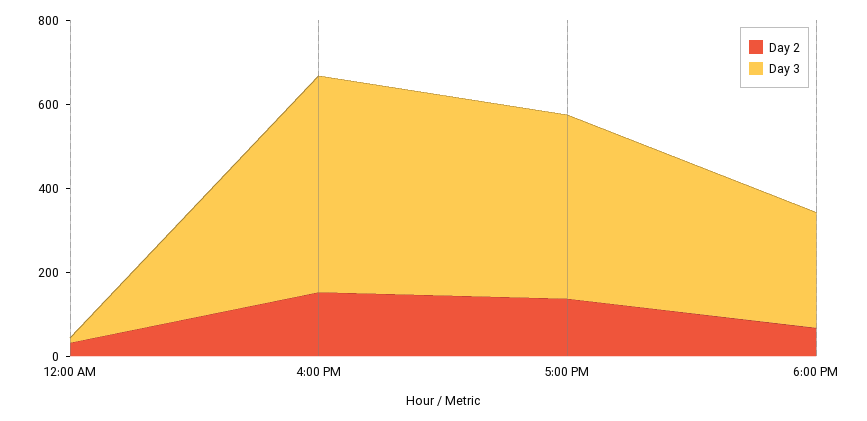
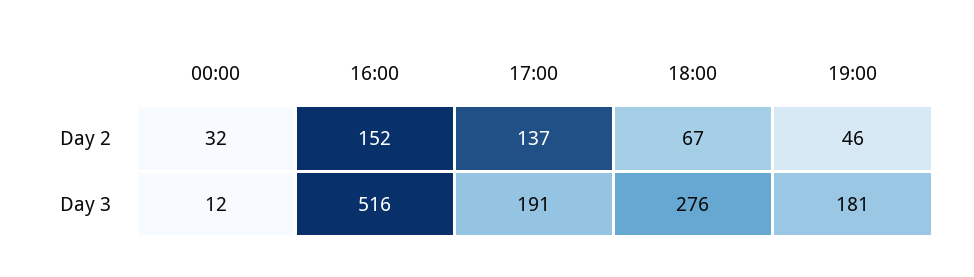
Day 3, 5:00 PM: 450 -> 191
Day 2, 19:00: none -> 46
Day 3, 19:00: none -> 181

